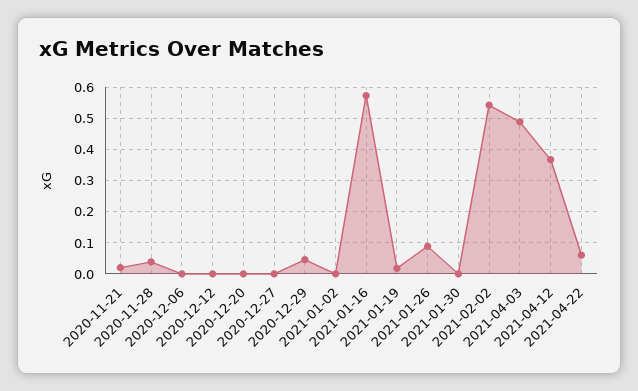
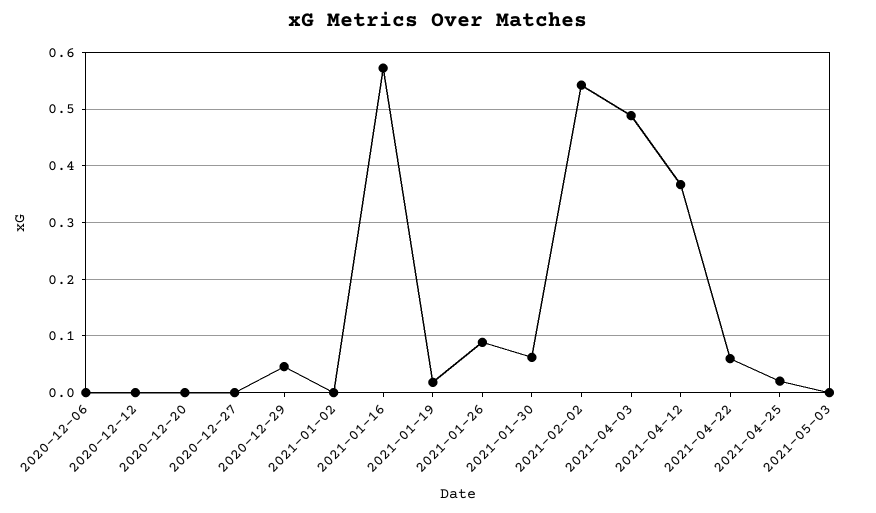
2020-11-21: 0.02 -> none
2020-11-28: 0.04 -> none
2021-01-30: 0 -> 0.06
2021-04-25: none -> 0.02
2021-05-03: none -> 0

